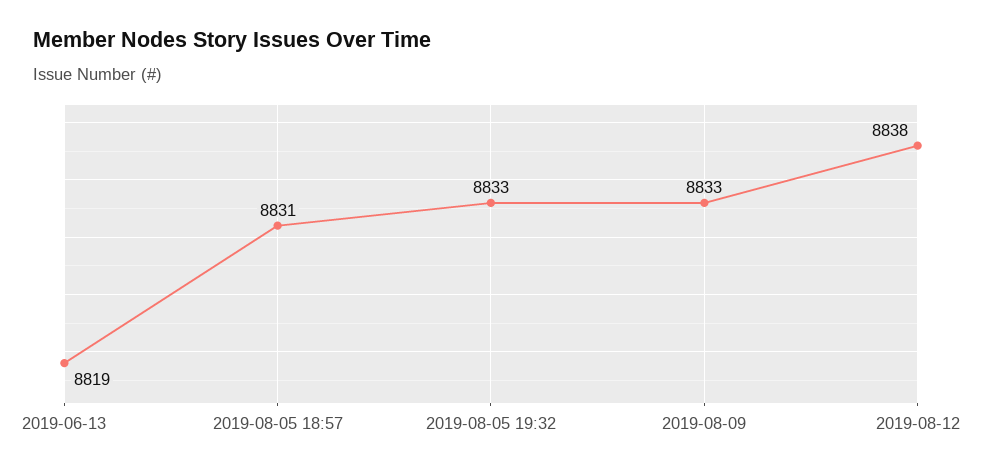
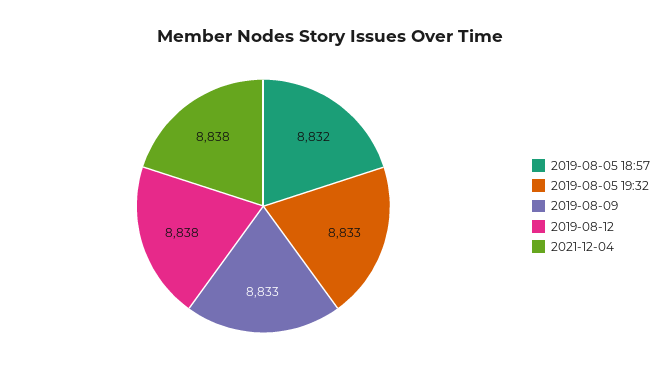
2019-06-13: 8819 -> none
2019-08-05 18:57: 8831 -> 8832
2021-12-04: none -> 8838

